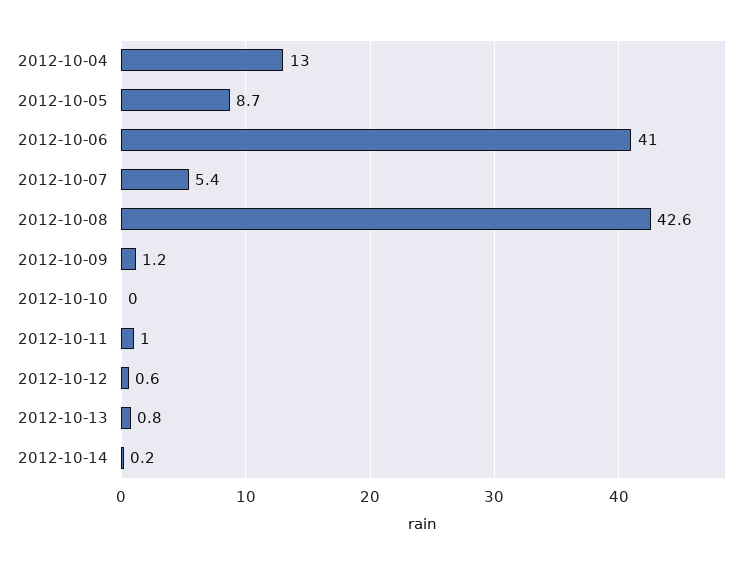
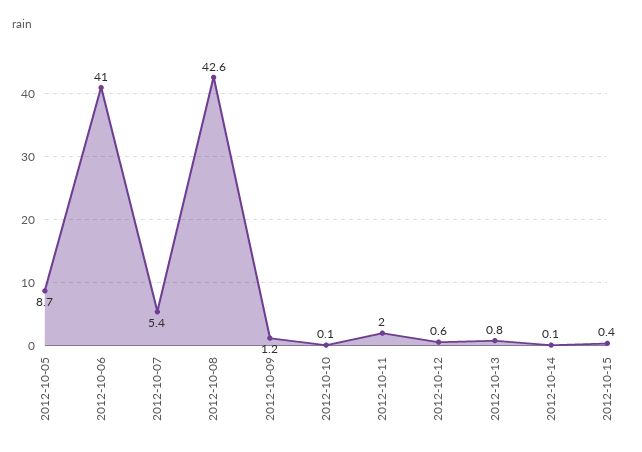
2012-10-04: 13 -> none
2012-10-10: 0 -> 0.1
2012-10-11: 1 -> 2
2012-10-14: 0.2 -> 0.1
2012-10-15: none -> 0.4

